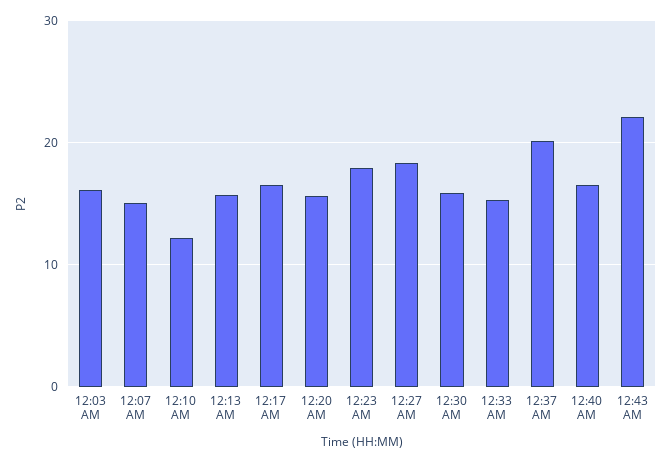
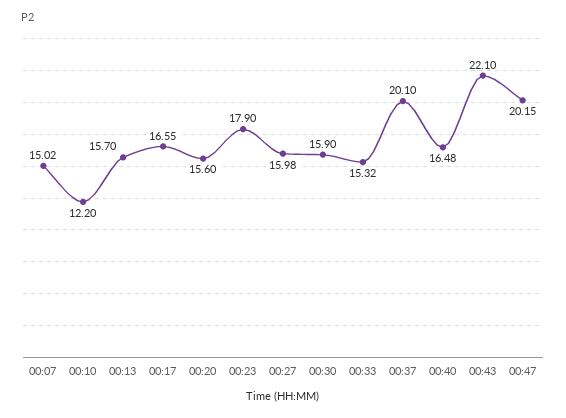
12:03 AM: 16 -> none
12:27 AM: 18 -> 15.98
00:47: none -> 20.15

